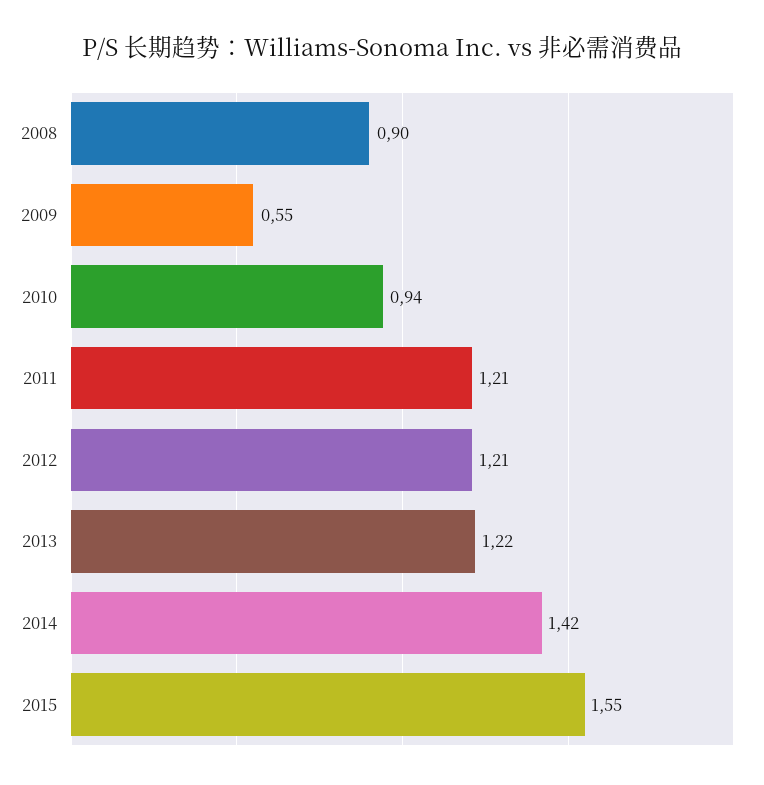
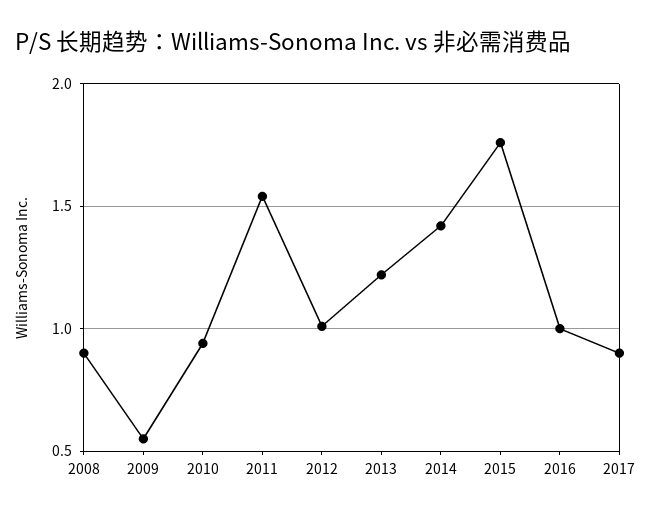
2011: 1.21 -> 1.55
2012: 1.21 -> 1
2015: 1.55 -> 1.75
2016: none -> 1
2017: none -> 0.9

